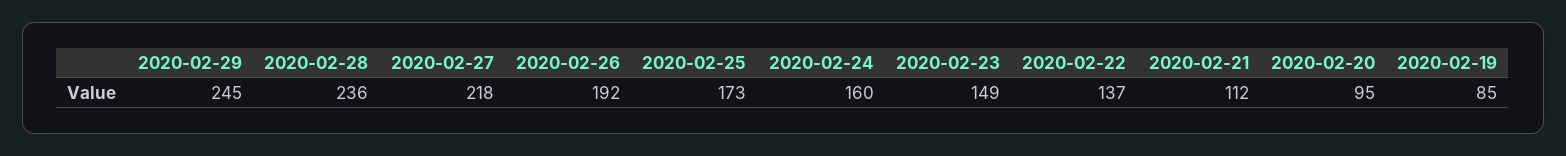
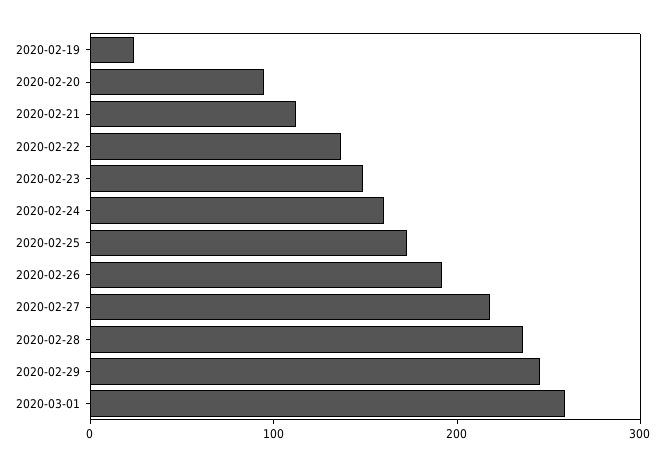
2020-02-19: 85 -> 20
2020-03-01: none -> 260

